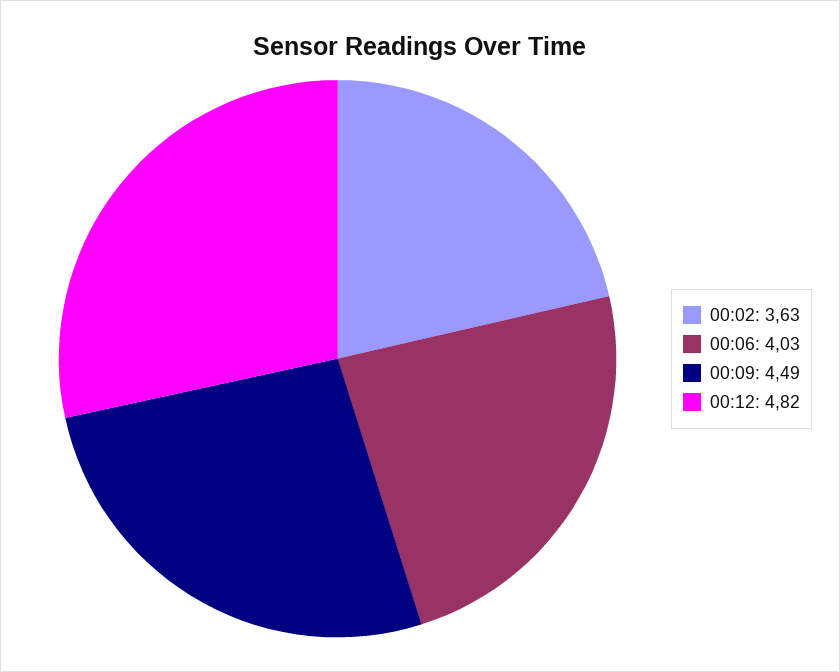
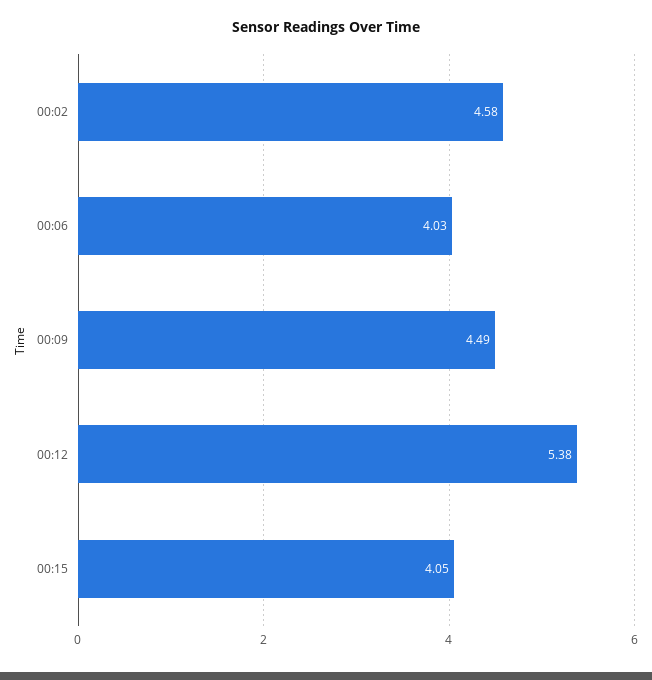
00:02: 3.63 -> 4.58
00:12: 4.82 -> 5.38
00:15: none -> 4.05

